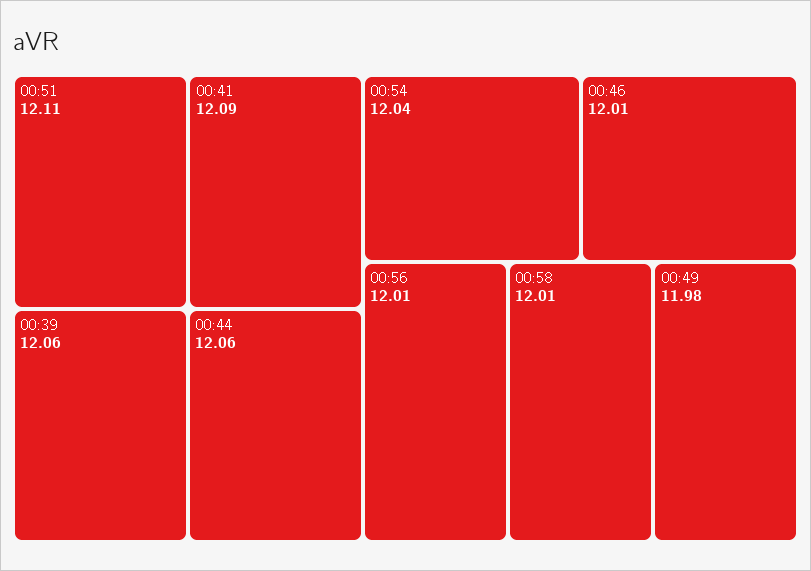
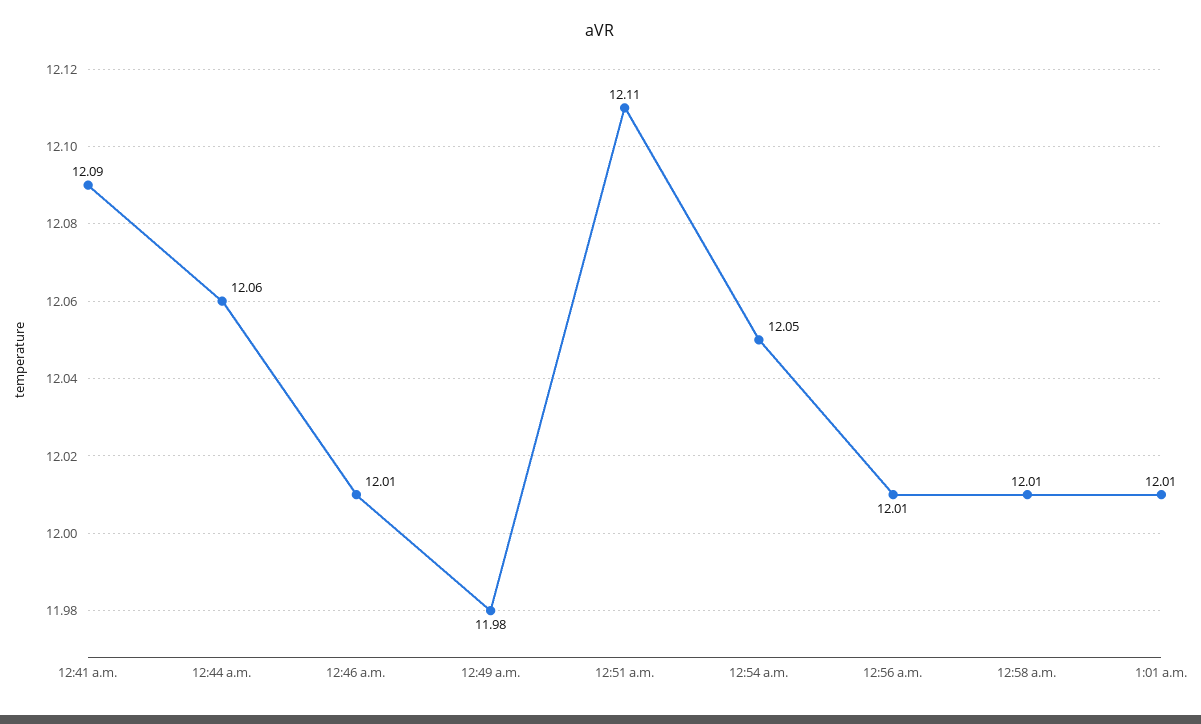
00:39: 12.06 -> none
00:54: 12.04 -> 12.05
1:01 a.m.: none -> 12.01

